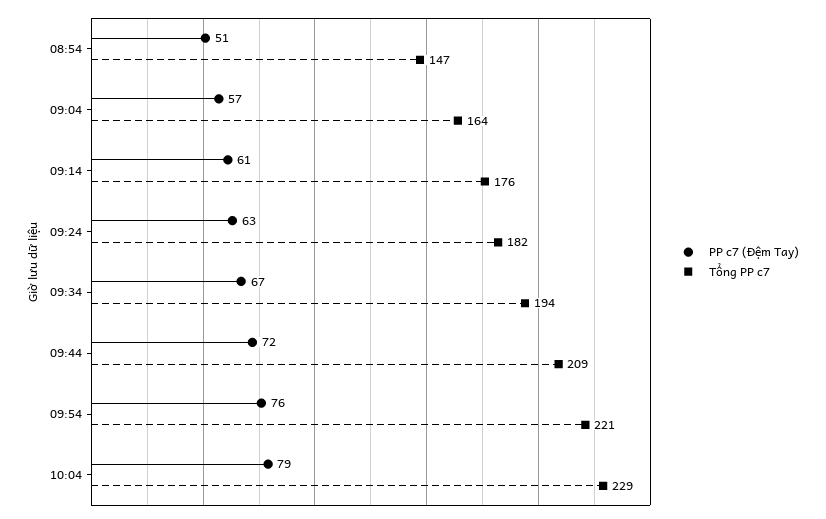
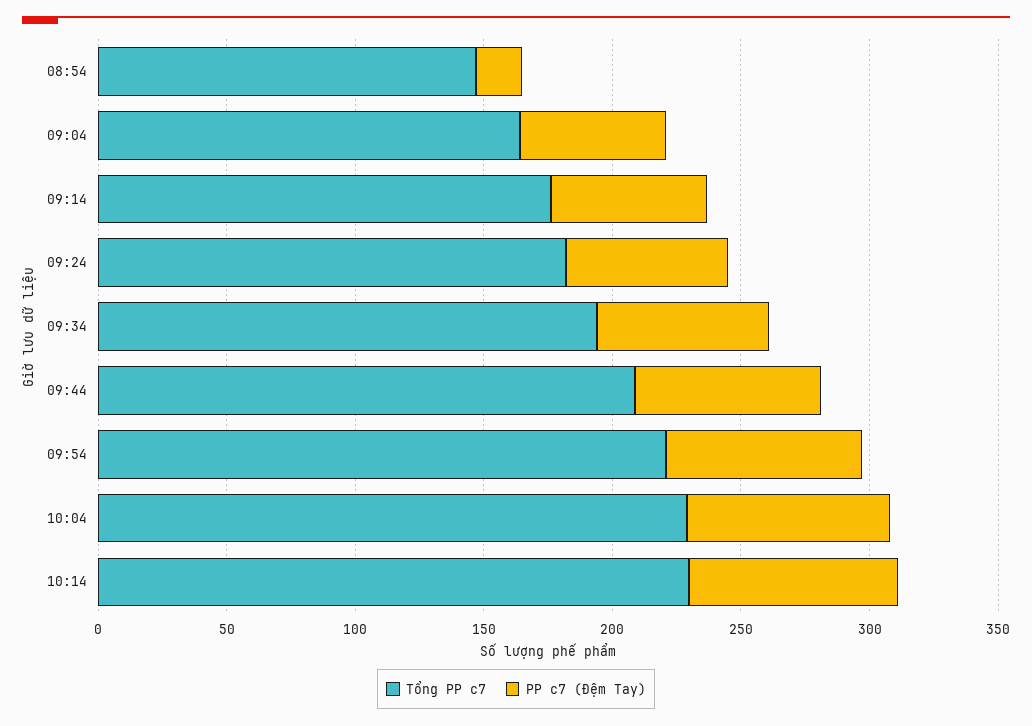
PP c7 (Đệm Tay), 08:54: 51 -> 20
Tổng PP c7, 10:14: none -> 230
PP c7 (Đệm Tay), 10:14: none -> 80

